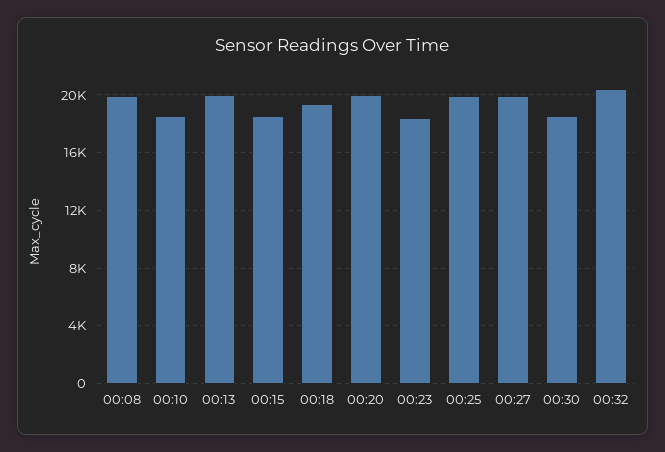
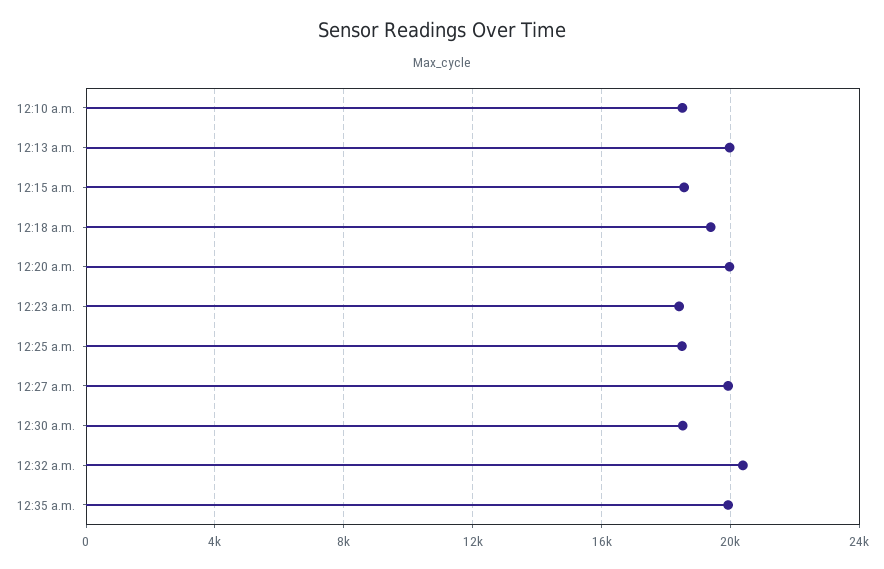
00:08: 20000 -> none
00:25: 20000 -> 18500
12:35 a.m.: none -> 20000

